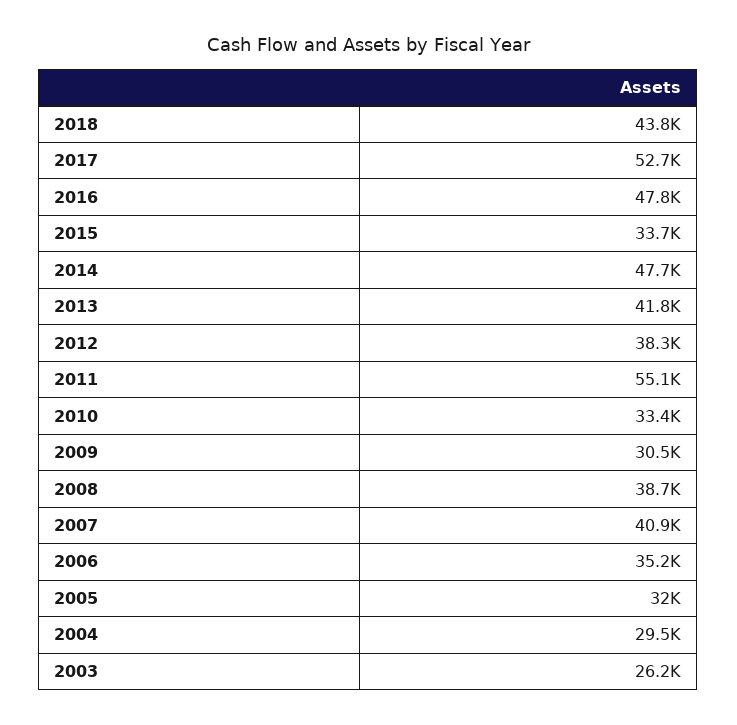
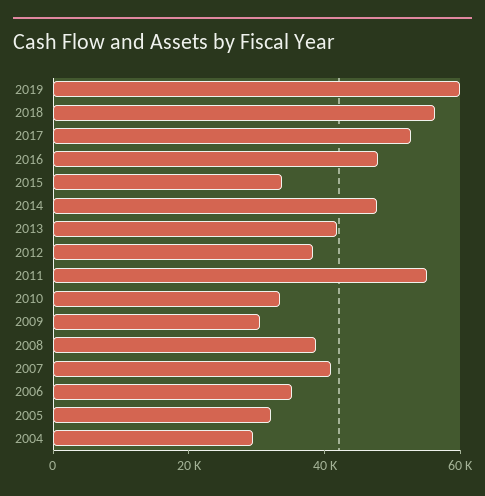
2018: 43800 -> 55000
2003: 26200 -> none
2019: none -> 60000

